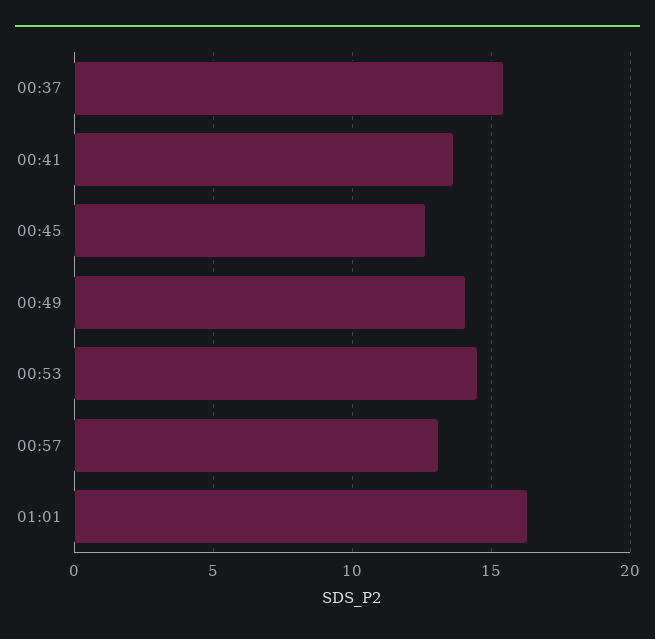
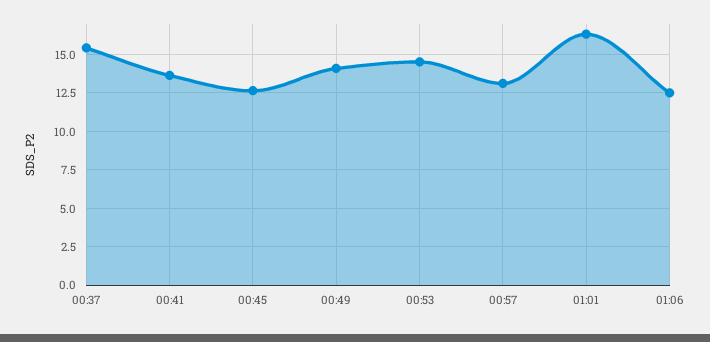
01:06: none -> 12.5

